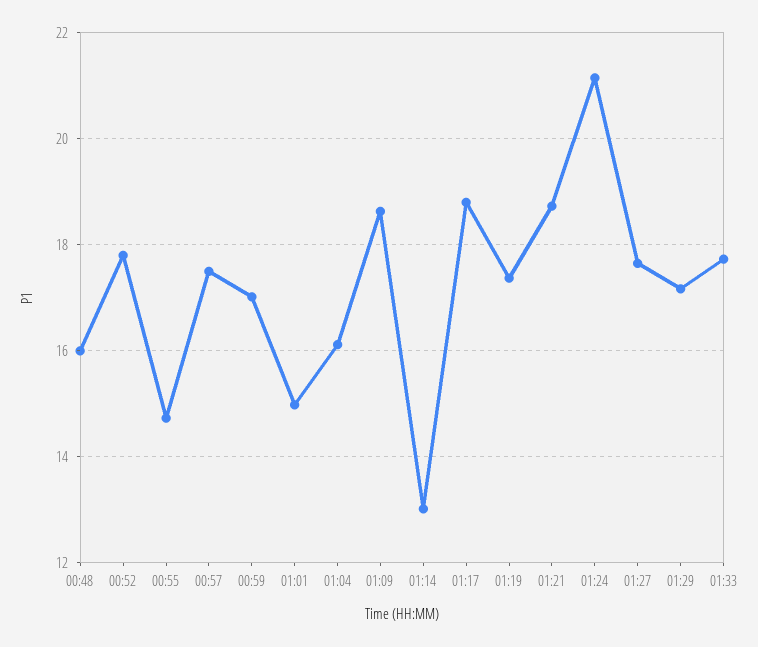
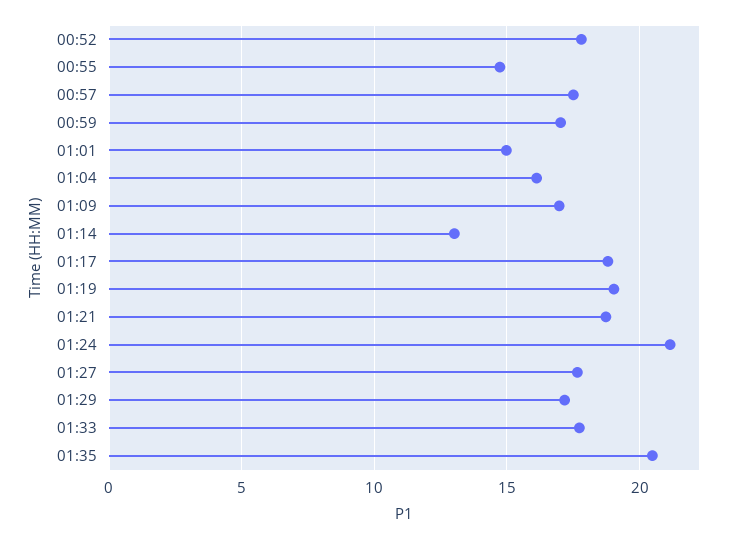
00:48: 16 -> none
01:09: 18.6 -> 17
01:19: 17.4 -> 19
01:35: none -> 20.5

